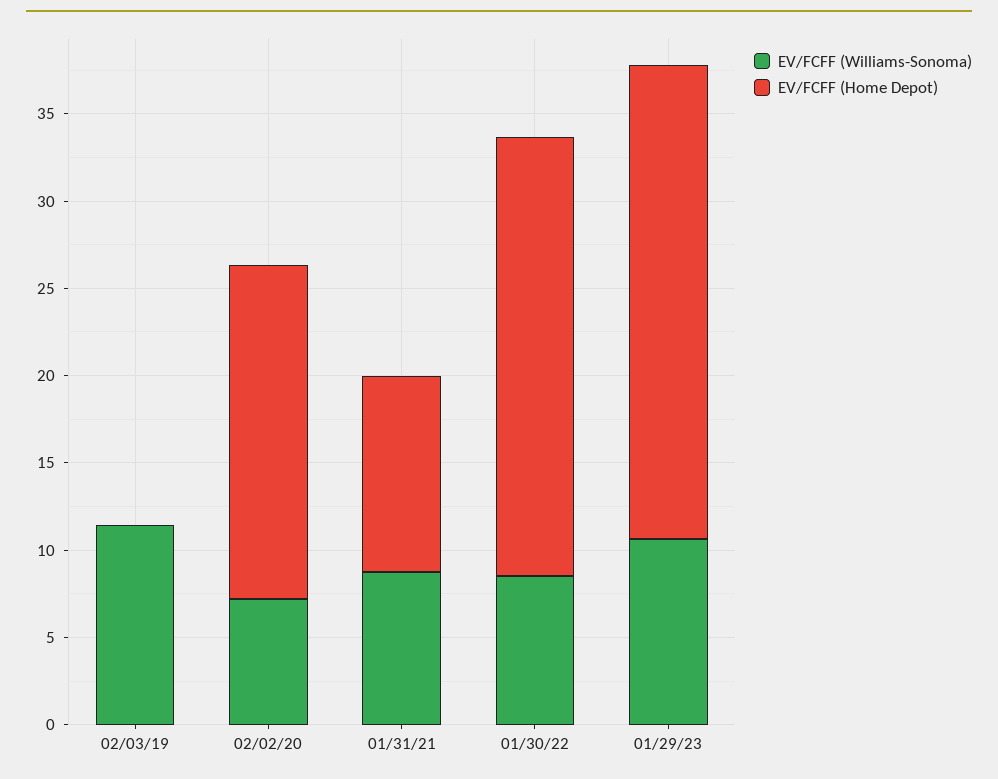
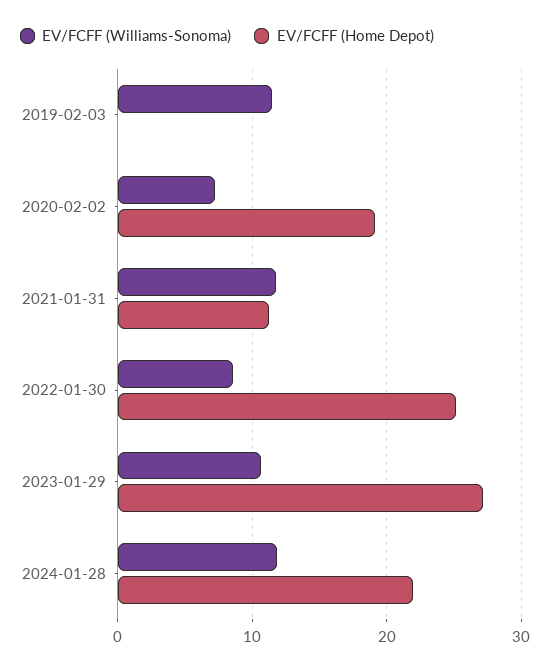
EV/FCFF (Williams-Sonoma), 01/31/21: 9 -> 12
EV/FCFF (Williams-Sonoma), 2024-01-28: none -> 12
EV/FCFF (Home Depot), 2024-01-28: none -> 22

